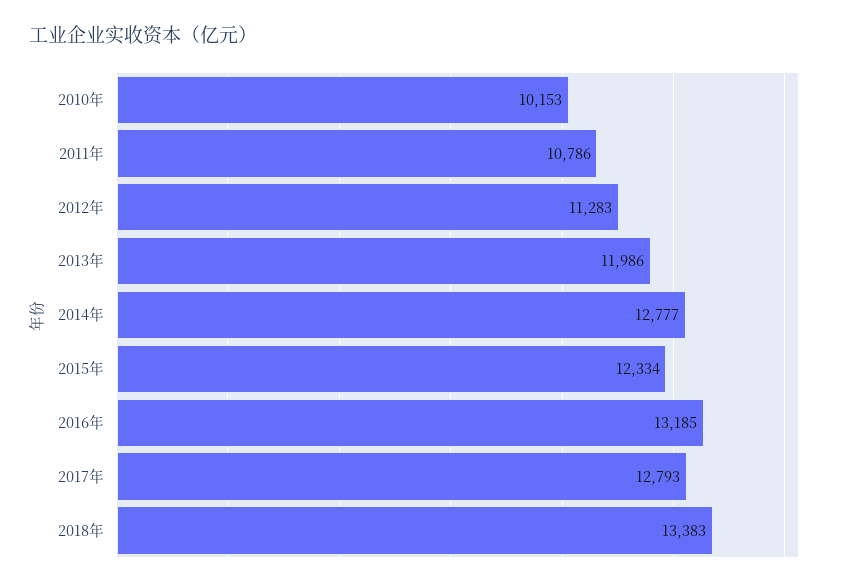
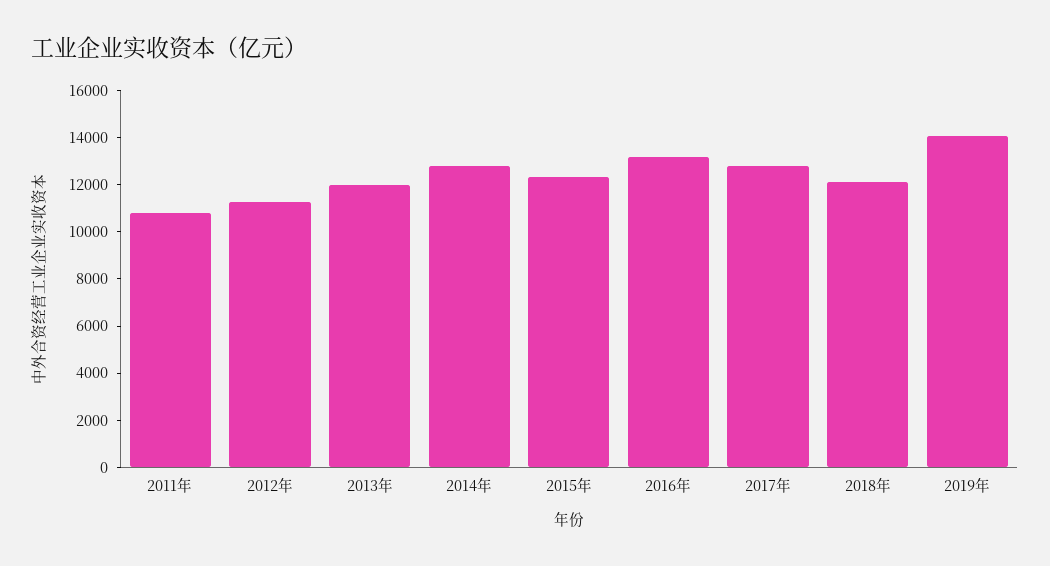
2010年: 10153 -> none
2018年: 13383 -> 12000
2019年: none -> 14000

